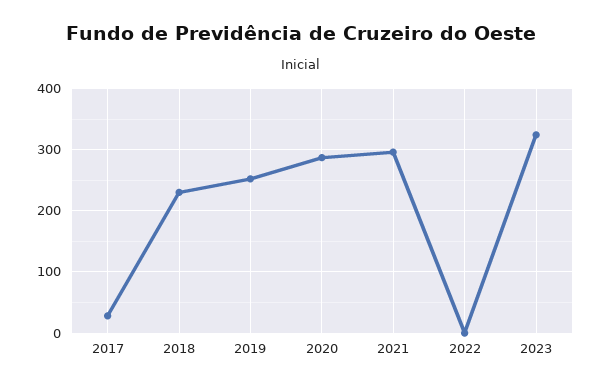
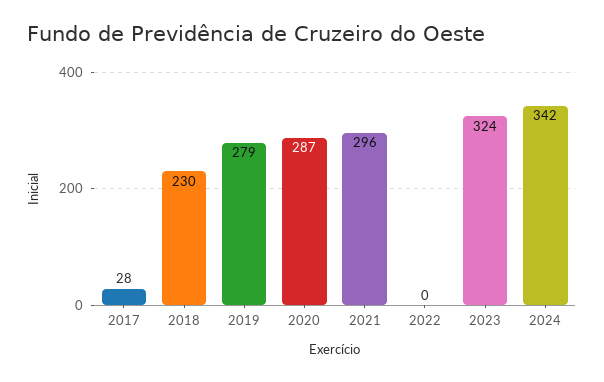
2019: 250 -> 279
2024: none -> 342

